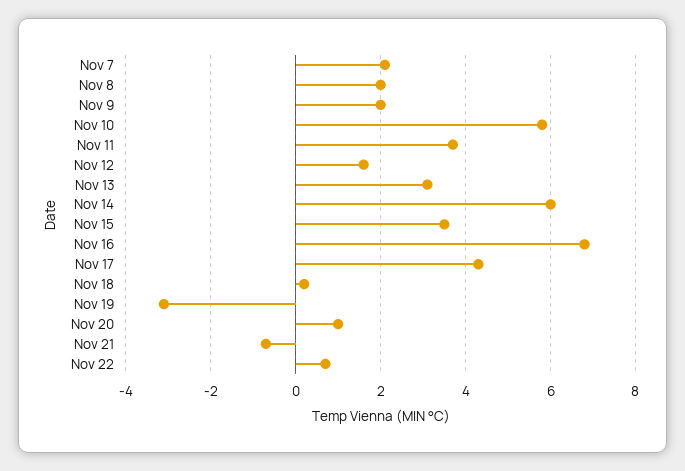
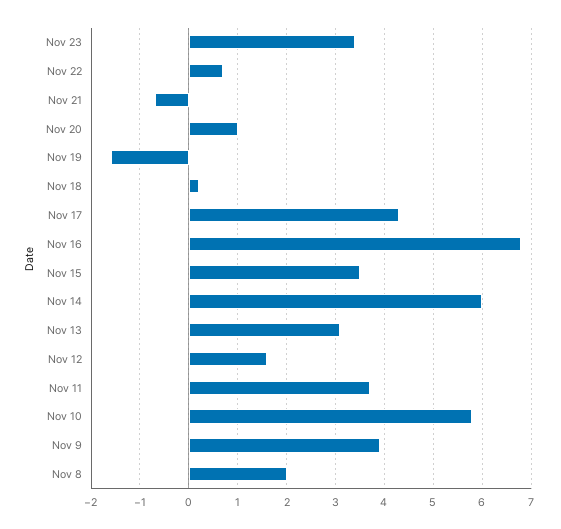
Nov 7: 2 -> none
Nov 9: 2 -> 4
Nov 19: -3 -> -1.5
Nov 23: none -> 3.5

